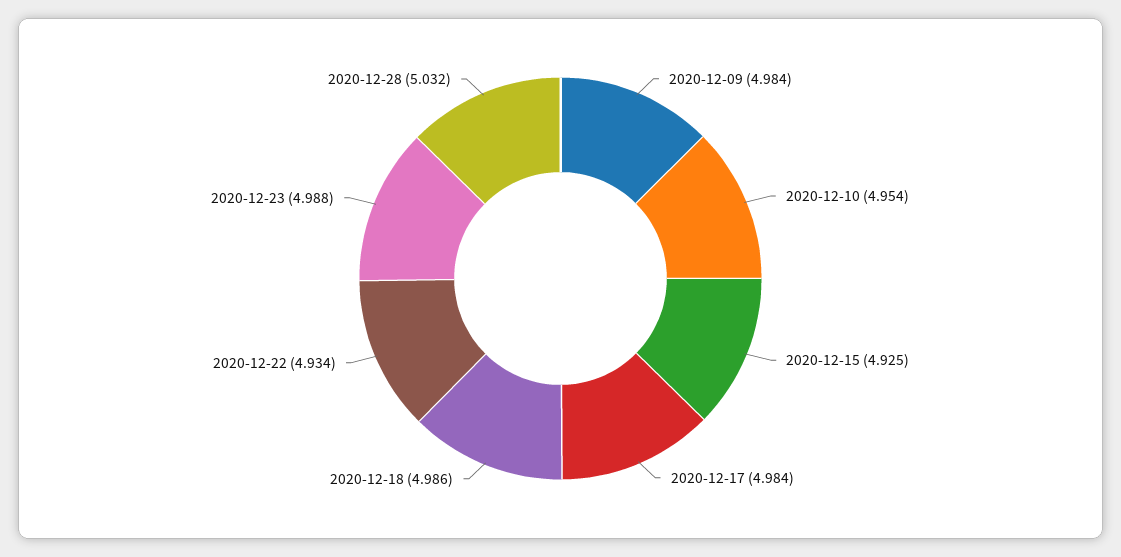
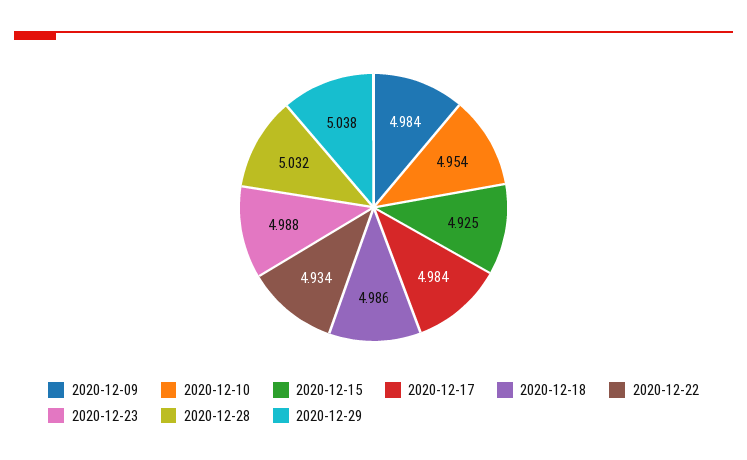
2020-12-29: none -> 5.038

